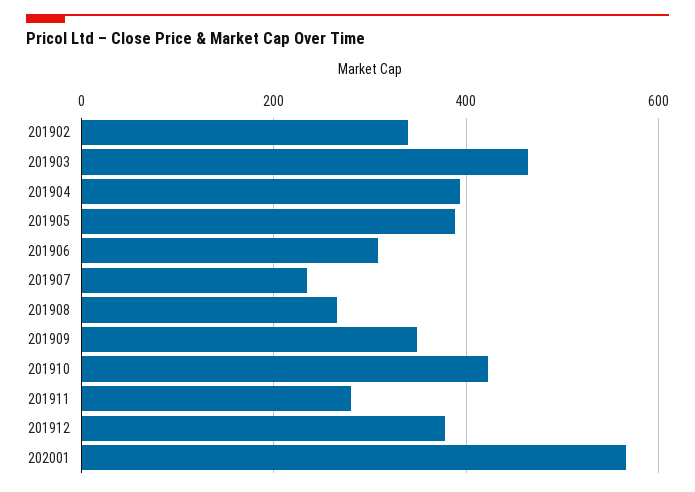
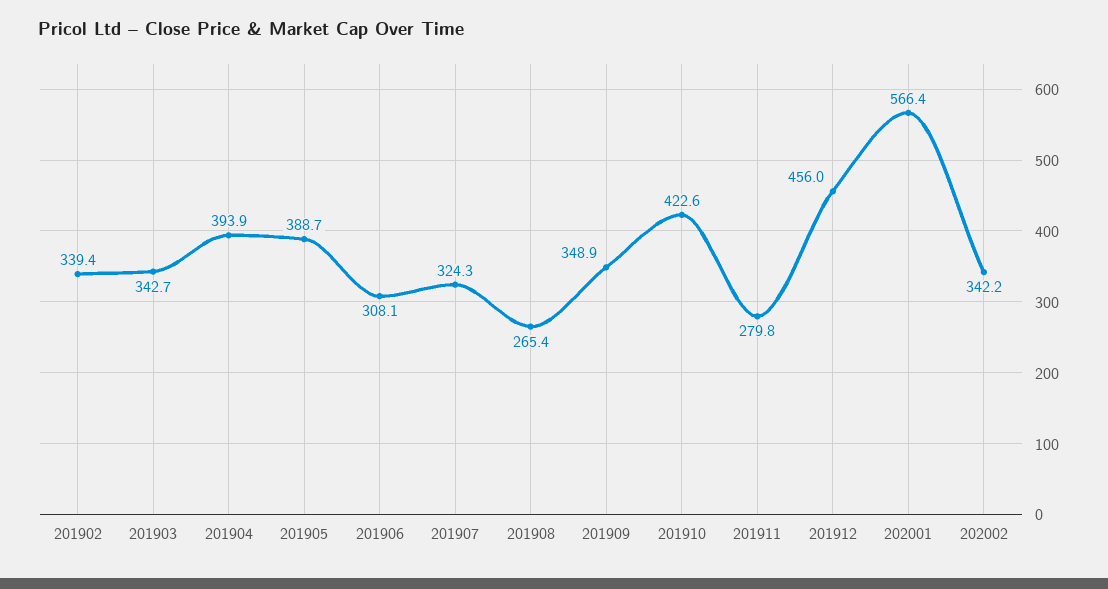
201903: 460 -> 342.7
201907: 240 -> 324.3
201912: 380 -> 456
202002: none -> 342.2

